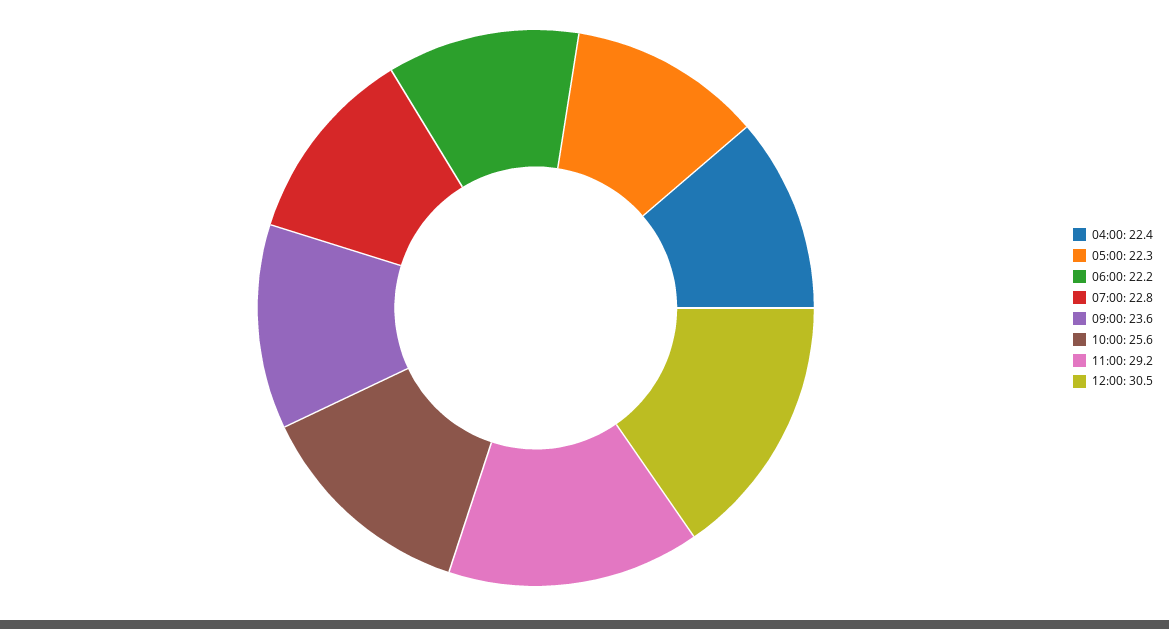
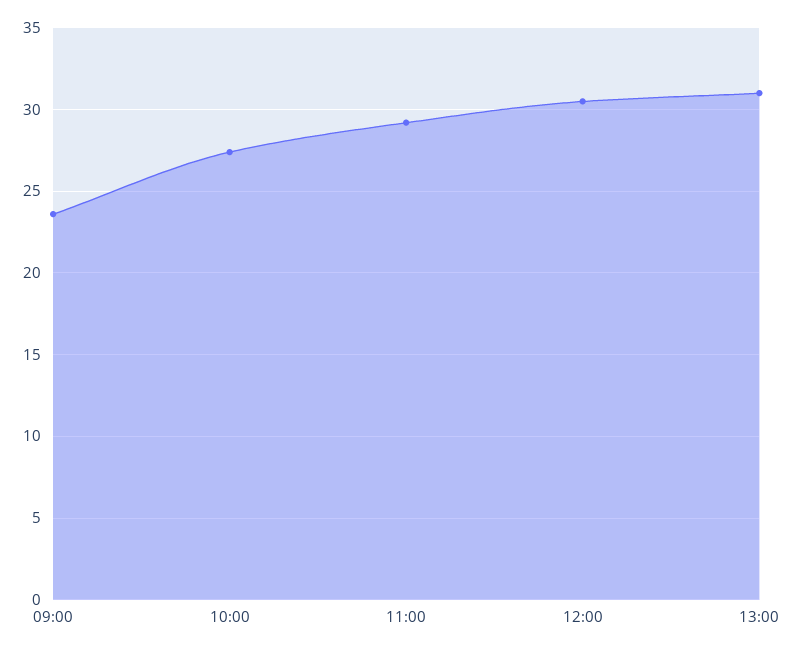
04:00: 22.4 -> none
05:00: 22.3 -> none
06:00: 22.2 -> none
07:00: 22.8 -> none
10:00: 25.6 -> 27.5
13:00: none -> 31

